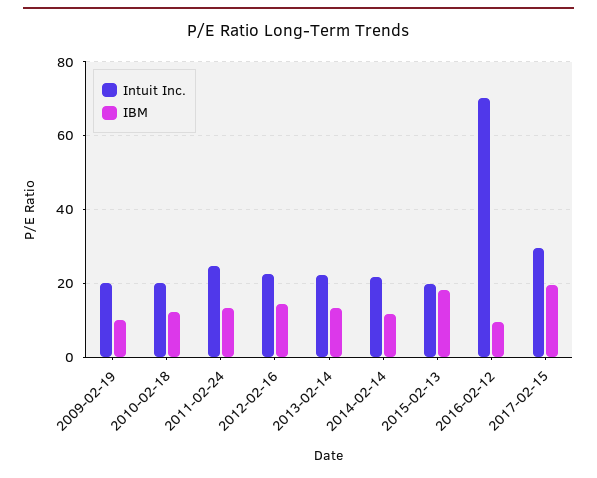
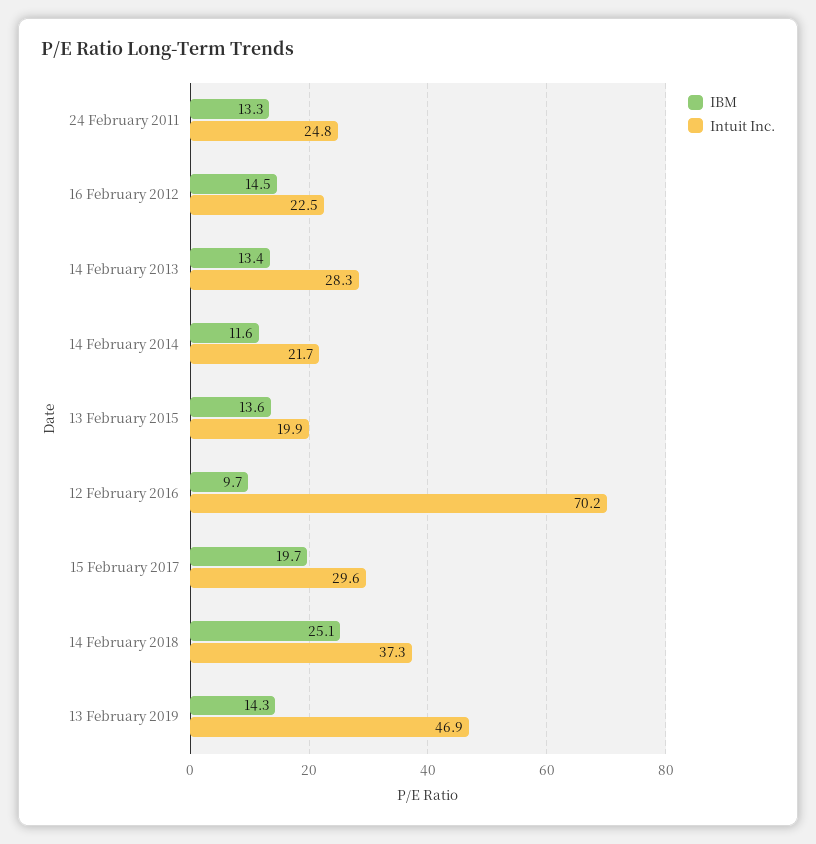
Intuit Inc., 2009-02-19: 20 -> none
IBM, 2009-02-19: 10 -> none
Intuit Inc., 2010-02-18: 20 -> none
IBM, 2010-02-18: 12 -> none
Intuit Inc., 2013-02-14: 22 -> 28.3
IBM, 2015-02-13: 18 -> 13.6
IBM, 14 February 2018: none -> 25.1
Intuit Inc., 14 February 2018: none -> 37.3
IBM, 13 February 2019: none -> 14.3
Intuit Inc., 13 February 2019: none -> 46.9

